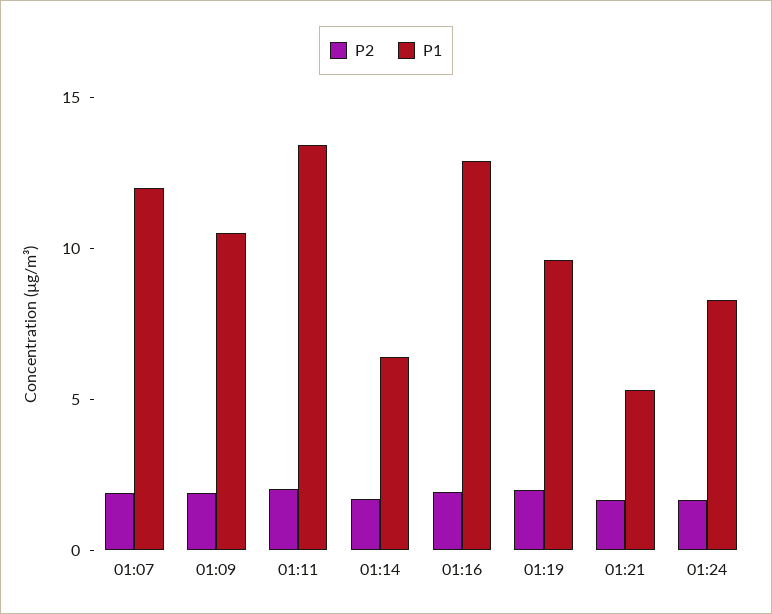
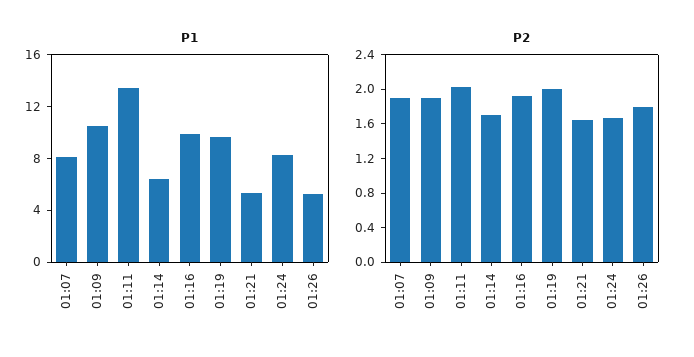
P1, 01:07: 12 -> 8
P1, 01:16: 13 -> 10
P1, 01:26: none -> 5
P2, 01:26: none -> 1.8

